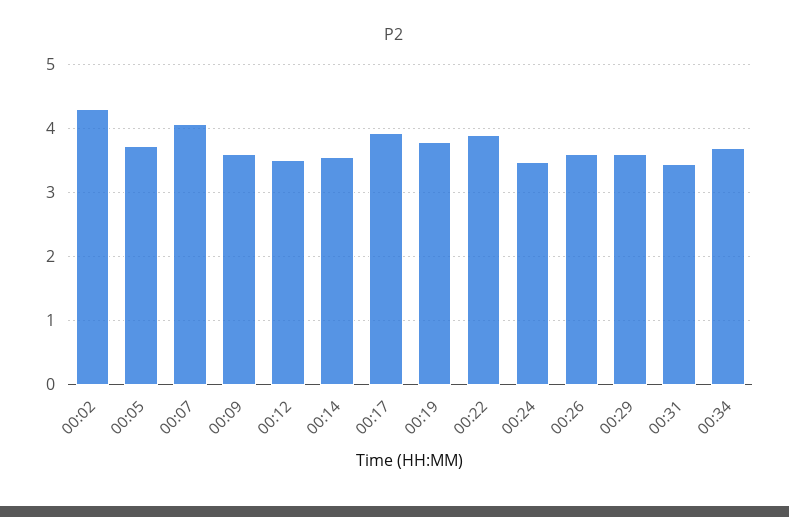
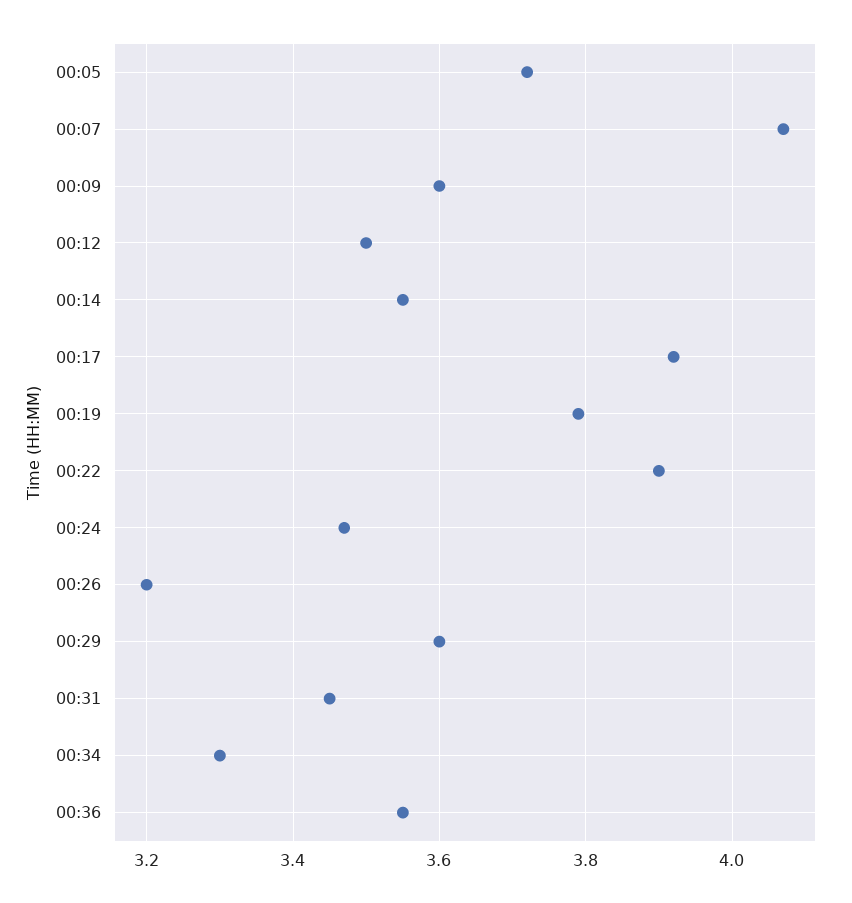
00:02: 4.3 -> none
00:26: 3.6 -> 3.2
00:34: 3.7 -> 3.3
00:36: none -> 3.55

